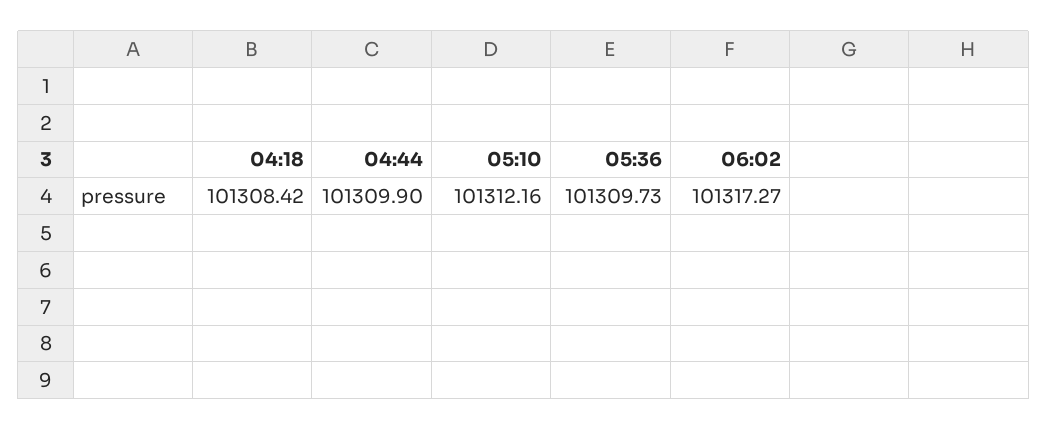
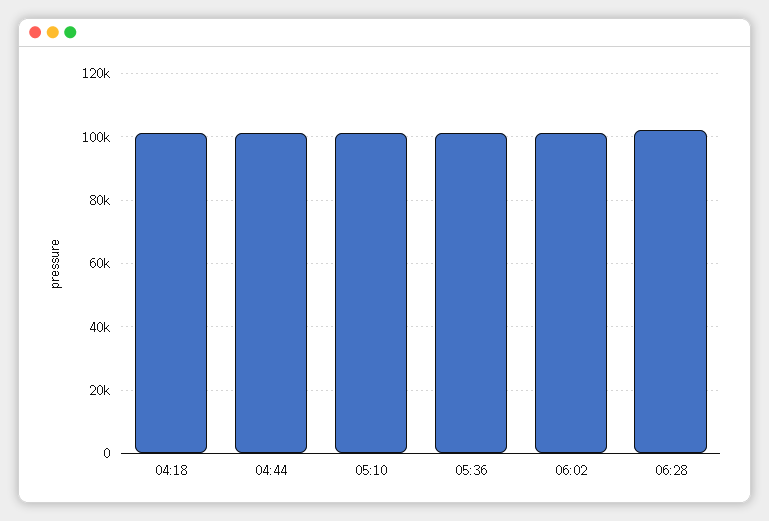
06:28: none -> 102000

